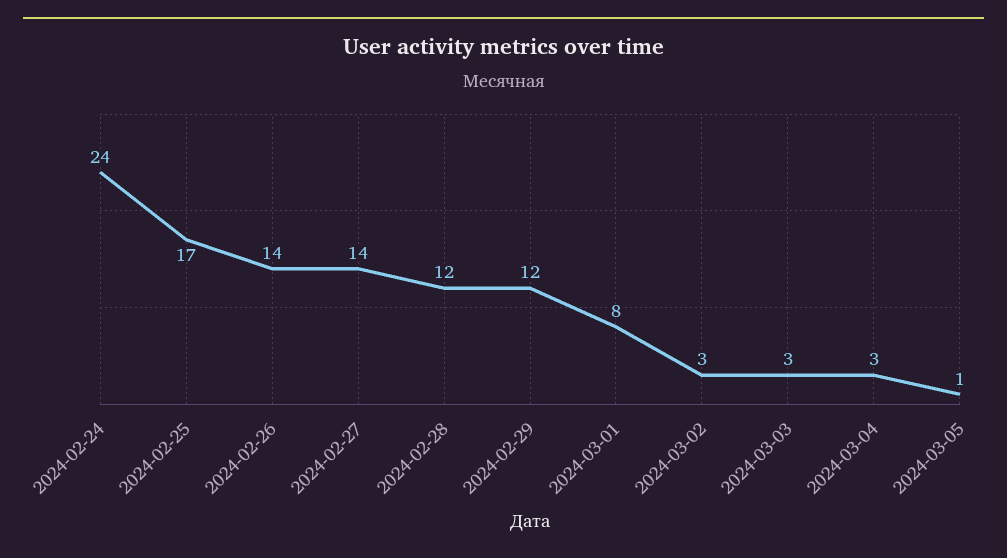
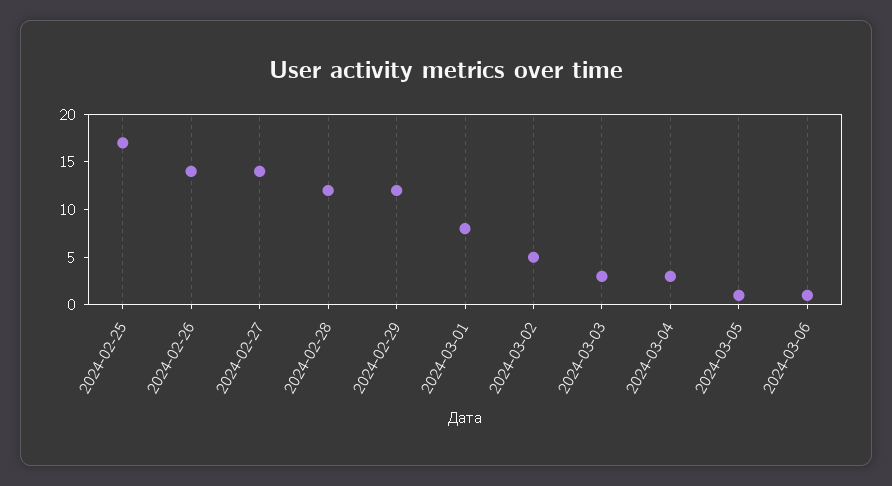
2024-02-24: 24 -> none
2024-03-02: 3 -> 5
2024-03-06: none -> 1

